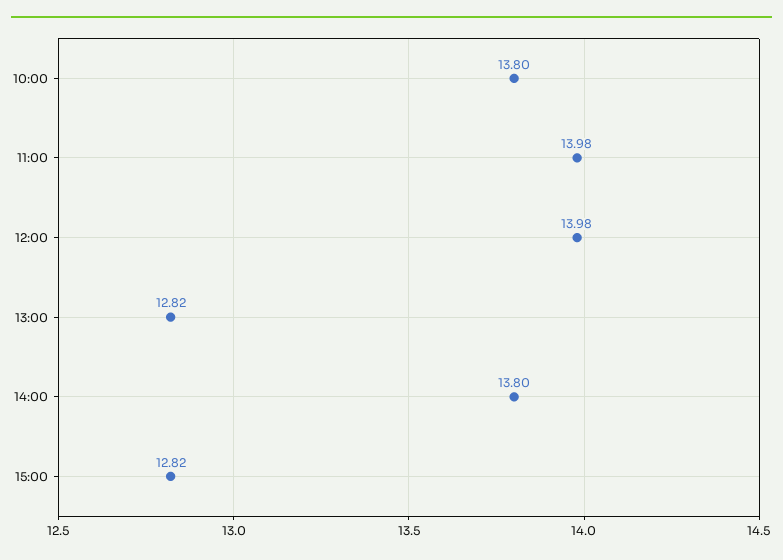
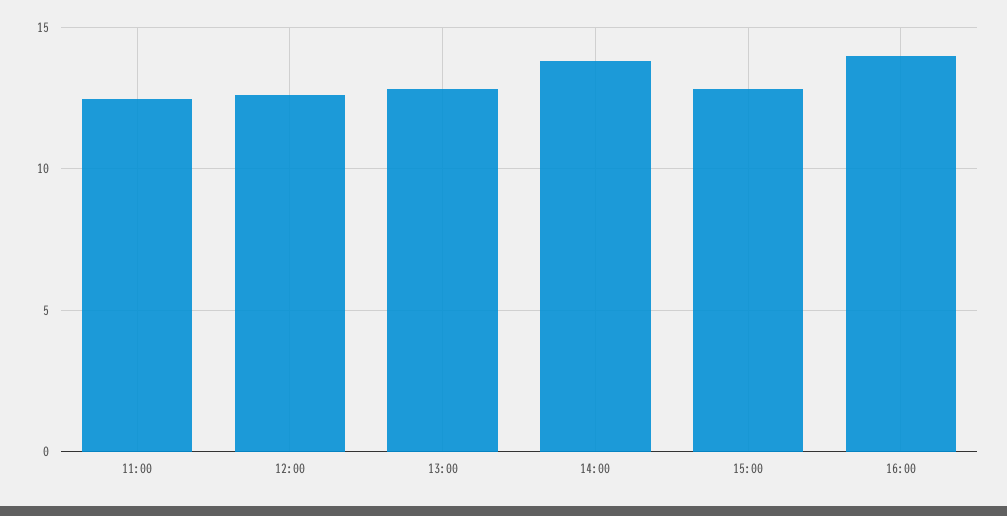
10:00: 13.8 -> none
11:00: 13.98 -> 12.5
12:00: 13.98 -> 12.5
16:00: none -> 14

